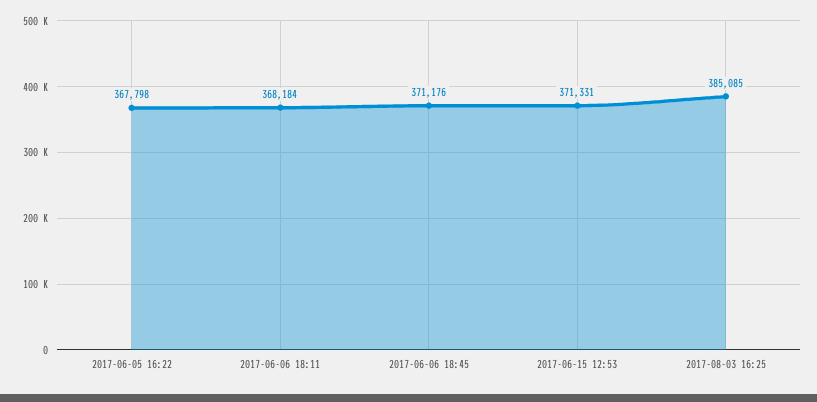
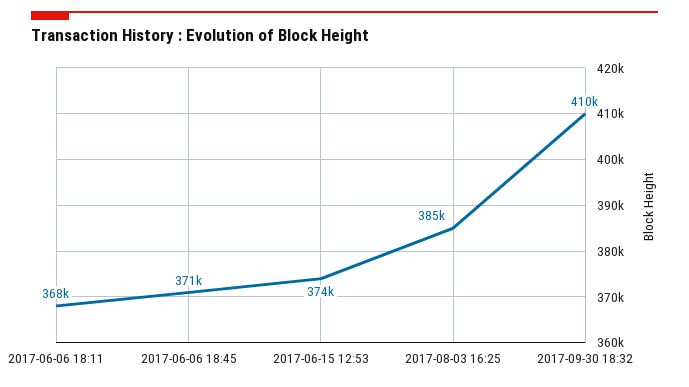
2017-06-05 16:22: 367798 -> none
2017-06-15 12:53: 371331 -> 374000
2017-09-30 18:32: none -> 410000

